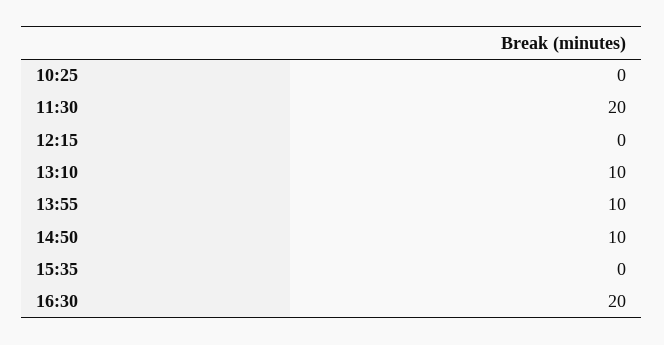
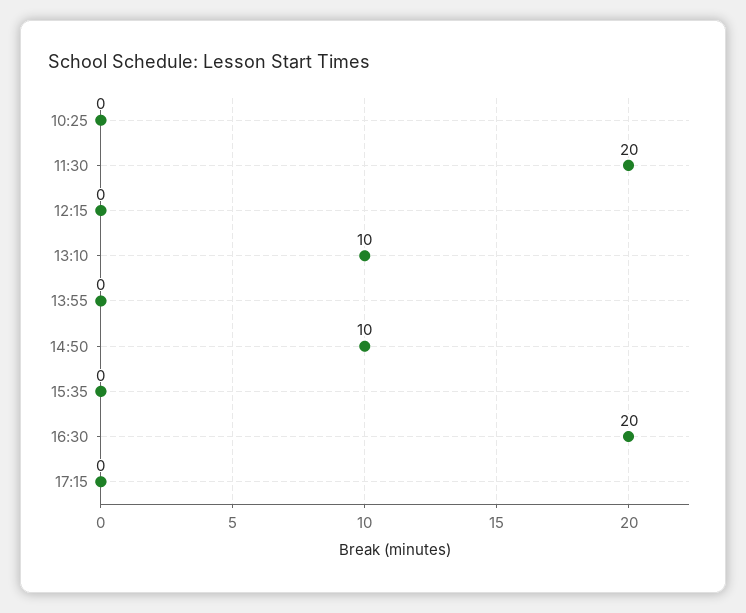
13:55: 10 -> 0
17:15: none -> 0

